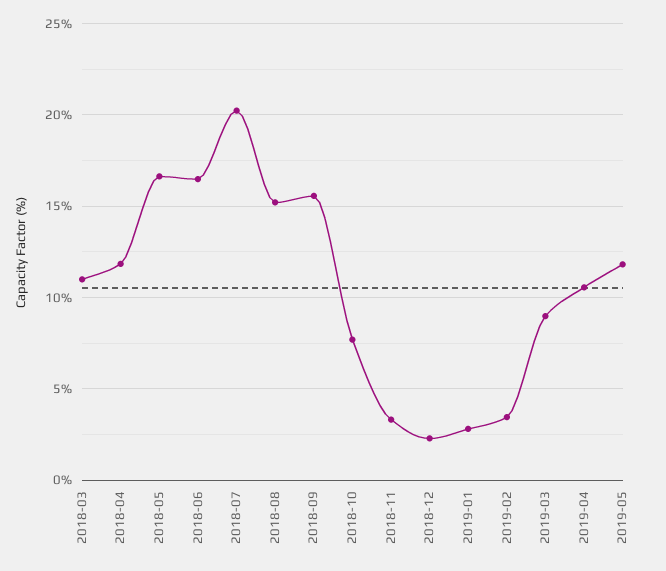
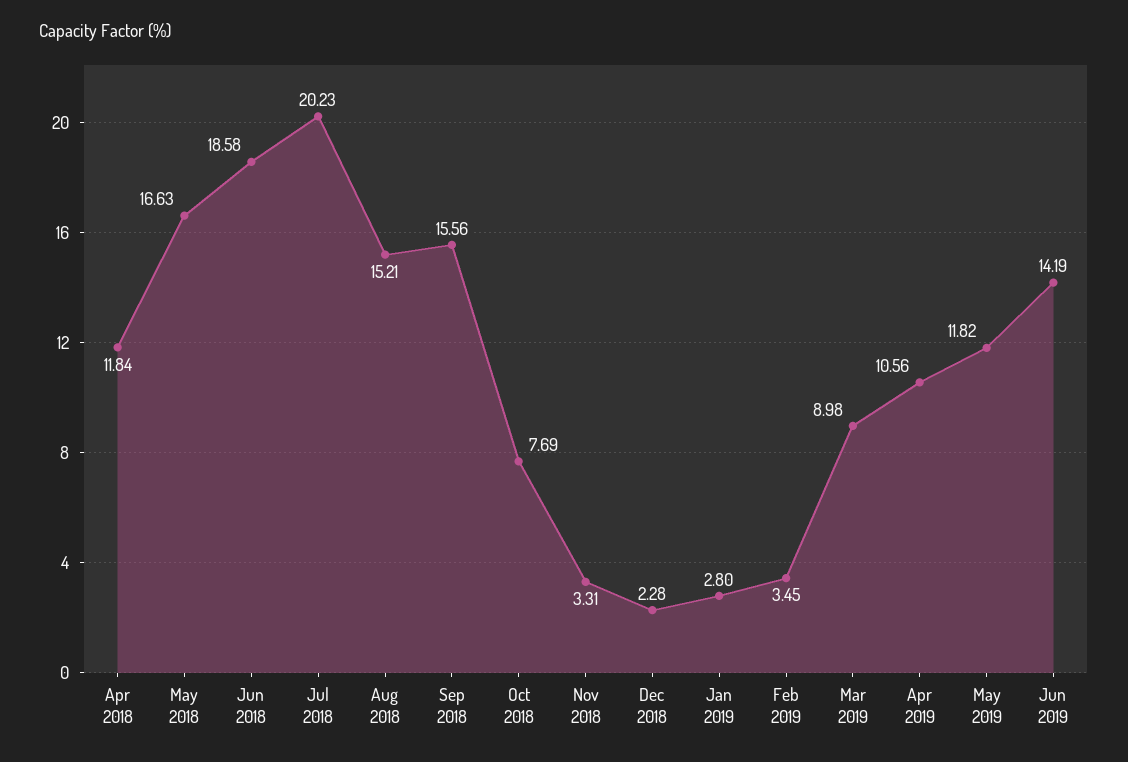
2018-03: 11 -> none
2018-06: 16.5 -> 18.58
Jun 2019: none -> 14.19

